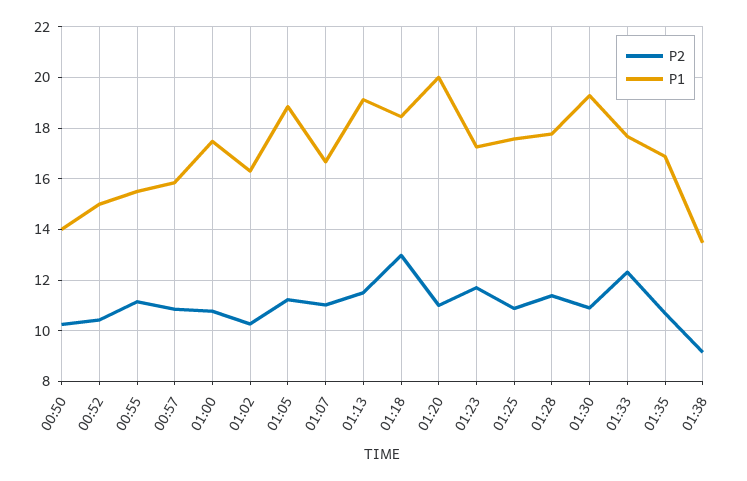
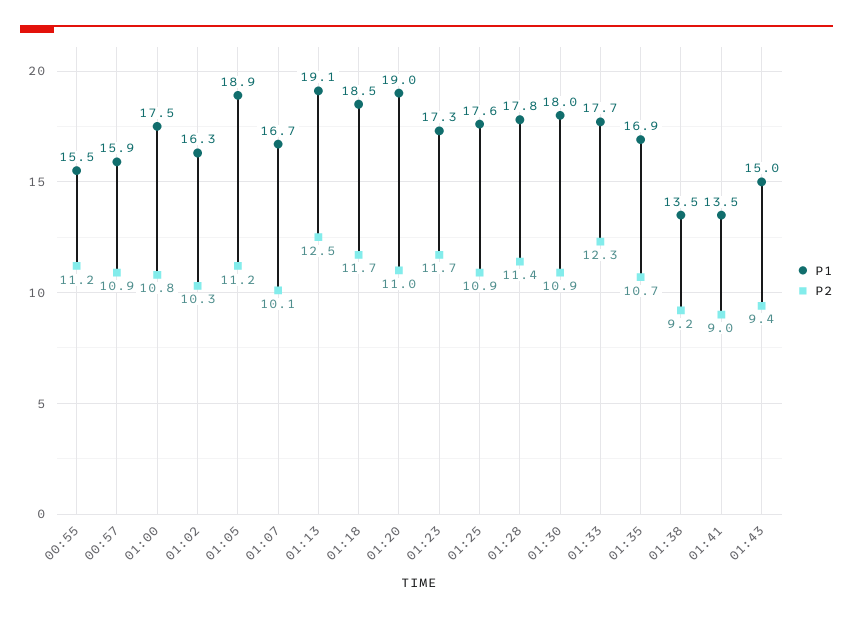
P2, 00:50: 10.25 -> none
P1, 00:50: 14 -> none
P2, 00:52: 10.5 -> none
P1, 00:52: 15 -> none
P2, 01:07: 11 -> 10.1
P2, 01:13: 11.5 -> 12.5
P2, 01:18: 13 -> 11.7
P1, 01:20: 20 -> 19
P1, 01:30: 19.25 -> 18
P1, 01:41: none -> 13.5
P2, 01:41: none -> 9
P1, 01:43: none -> 15
P2, 01:43: none -> 9.4

